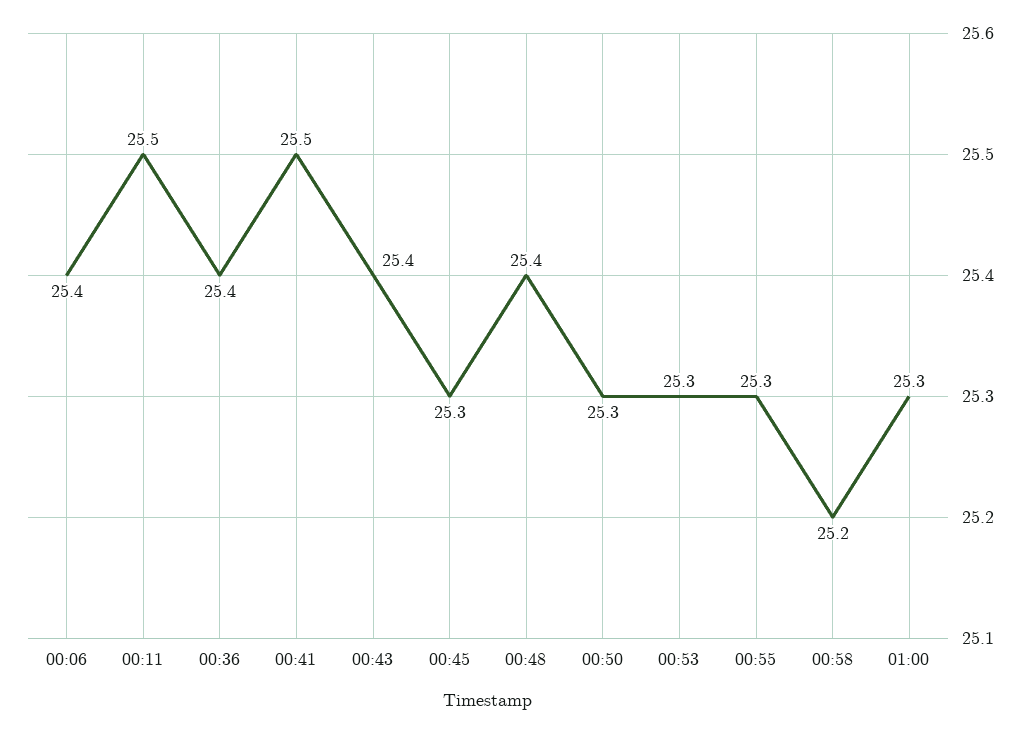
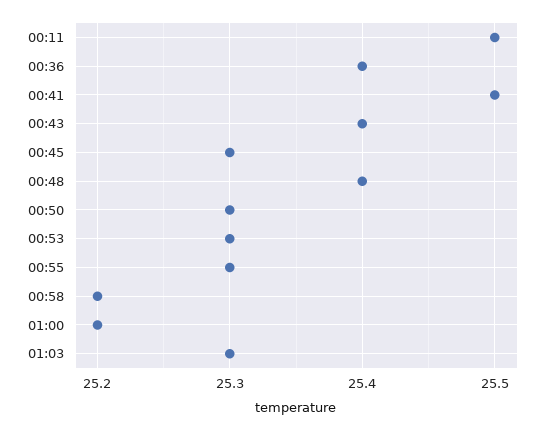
00:06: 25.4 -> none
01:00: 25.3 -> 25.2
01:03: none -> 25.3

